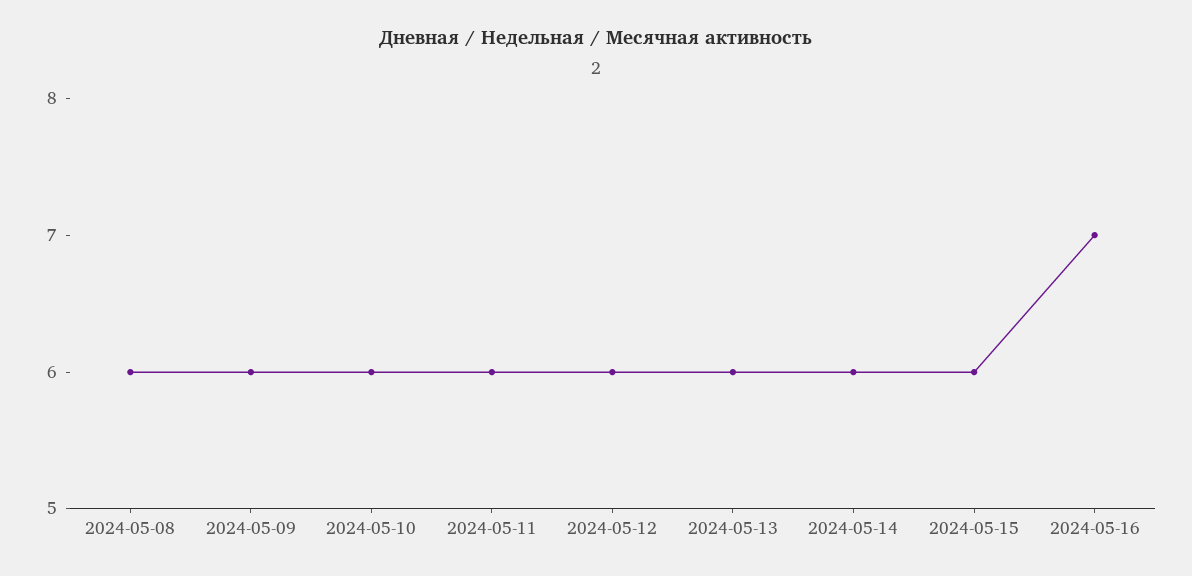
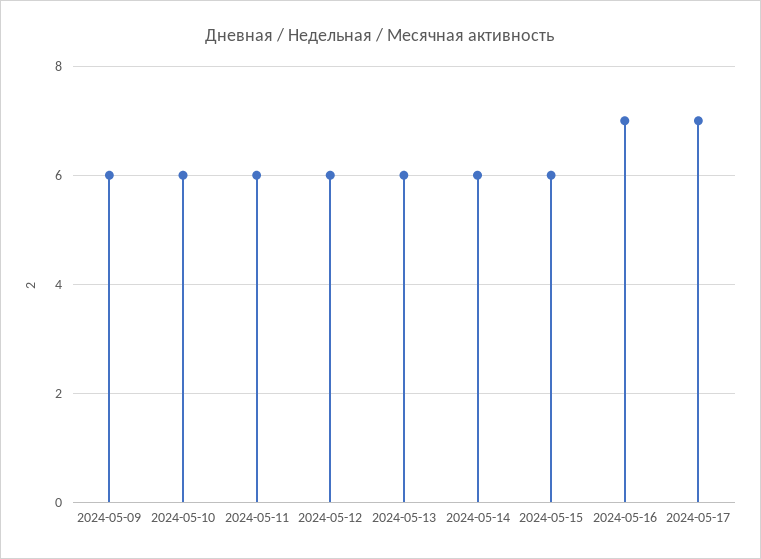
2024-05-08: 6 -> none
2024-05-17: none -> 7

